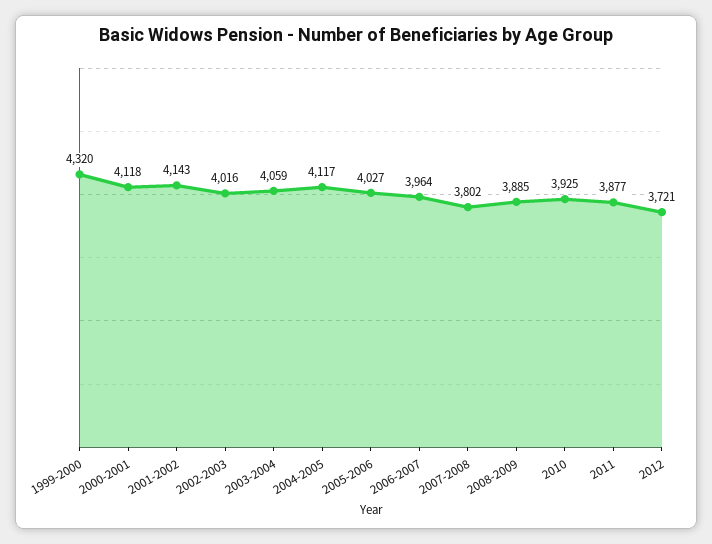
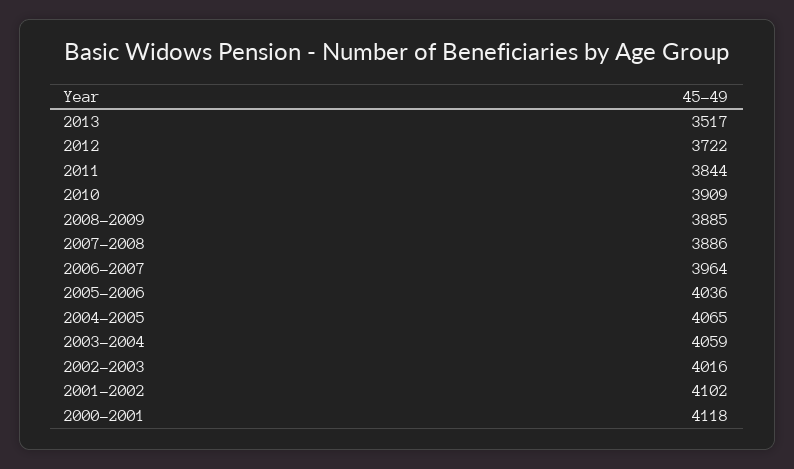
1999-2000: 4320 -> none
2001-2002: 4143 -> 4102
2004-2005: 4117 -> 4065
2005-2006: 4027 -> 4036
2007-2008: 3802 -> 3886
2010: 3925 -> 3909
2011: 3877 -> 3844
2012: 3721 -> 3722
2013: none -> 3517

